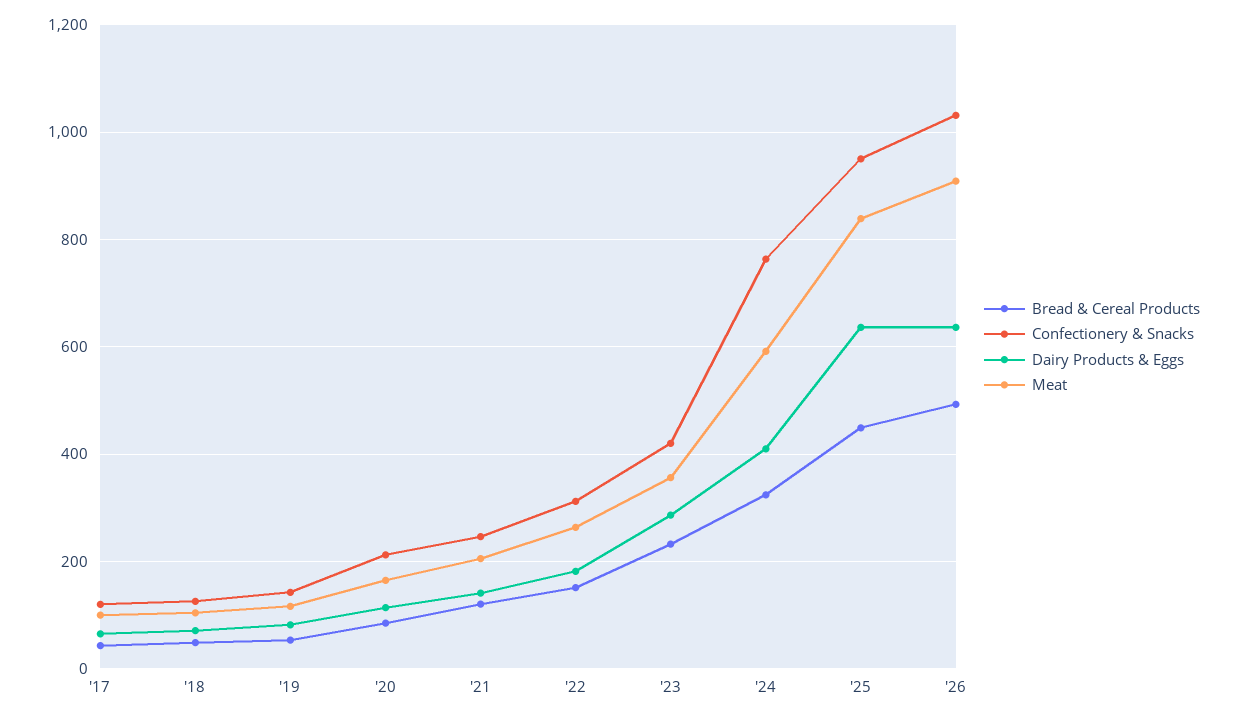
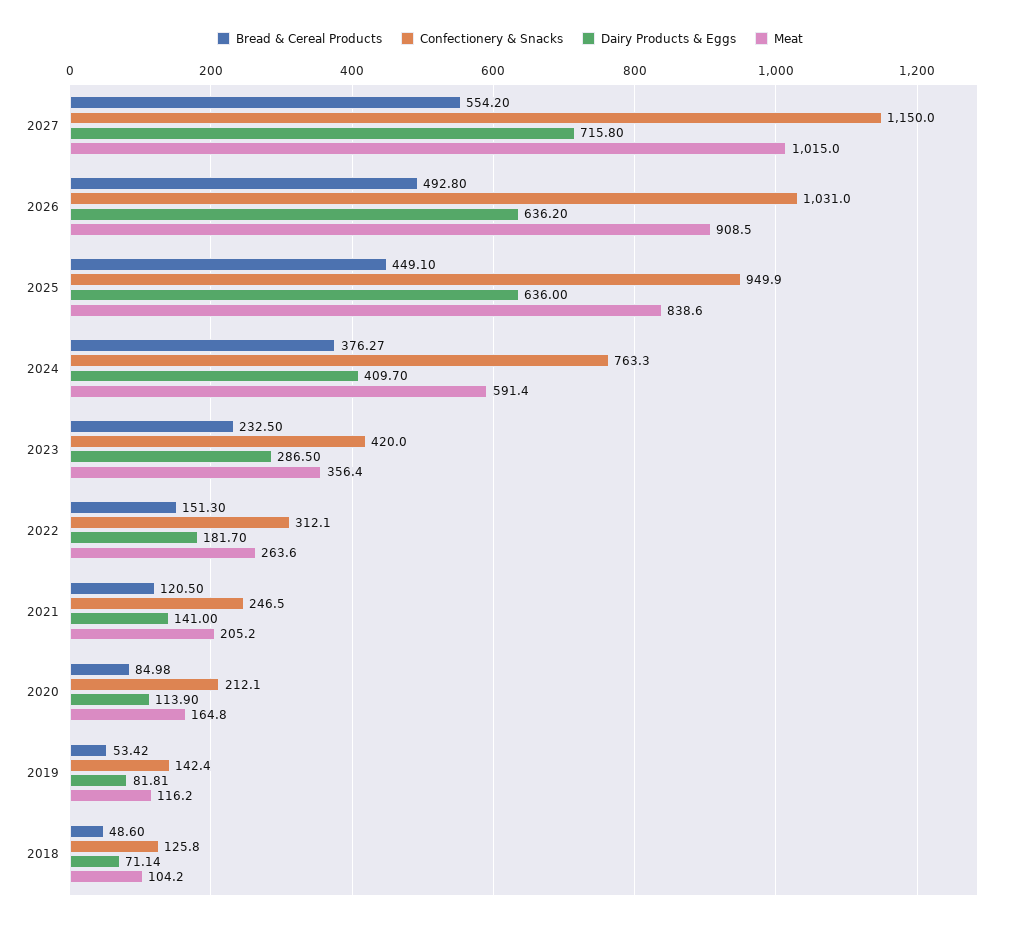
Bread & Cereal Products, '17: 40 -> none
Confectionery & Snacks, '17: 120 -> none
Dairy Products & Eggs, '17: 60 -> none
Meat, '17: 100 -> none
Bread & Cereal Products, '24: 320 -> 376.27
Bread & Cereal Products, 2027: none -> 554.2
Confectionery & Snacks, 2027: none -> 1150
Dairy Products & Eggs, 2027: none -> 715.8
Meat, 2027: none -> 1015

